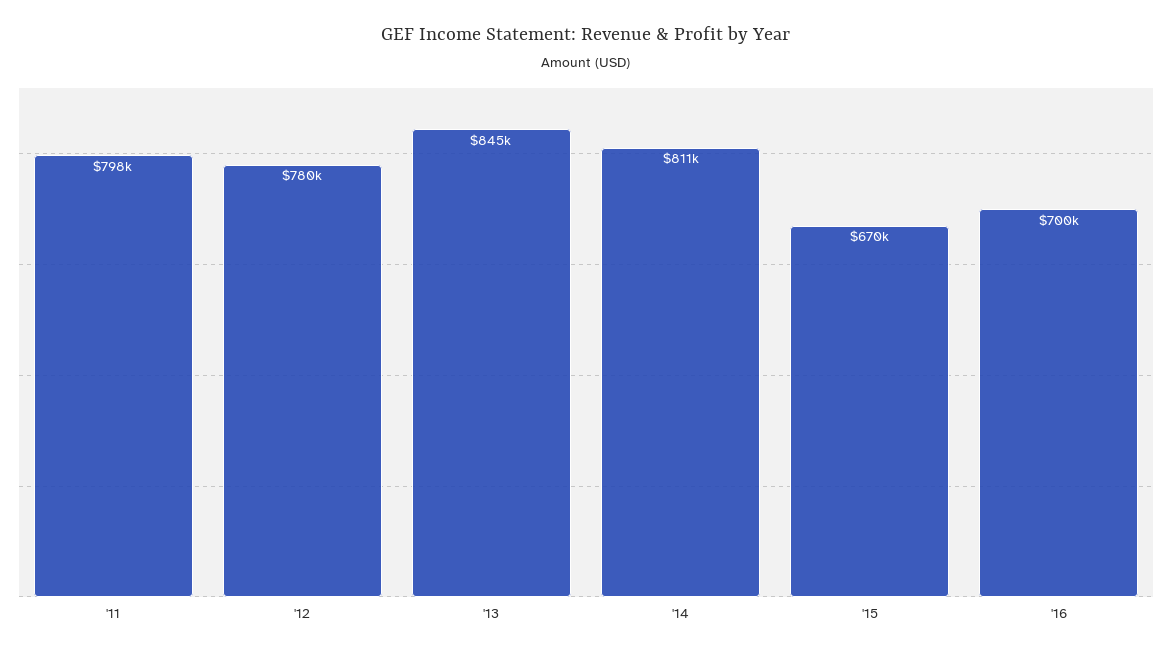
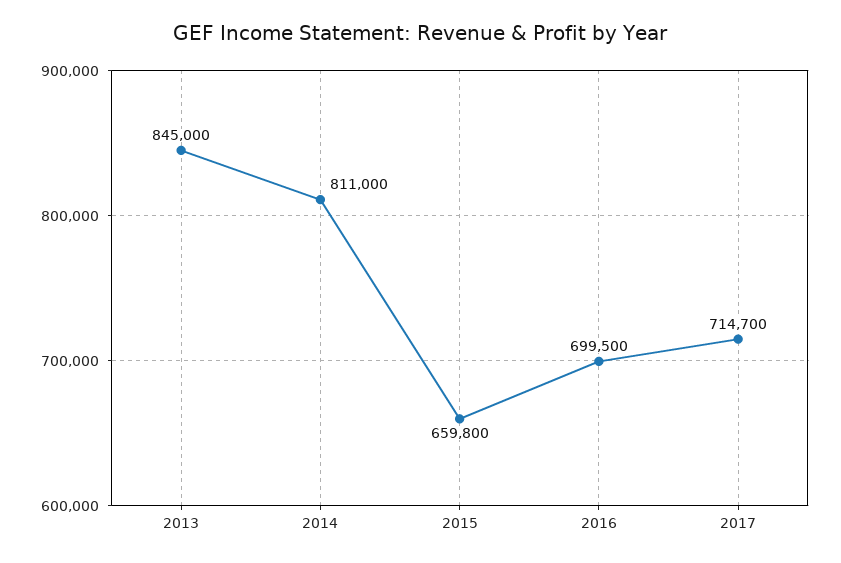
'11: 798000 -> none
'12: 780000 -> none
'15: 670000 -> 659800
2017: none -> 714700

